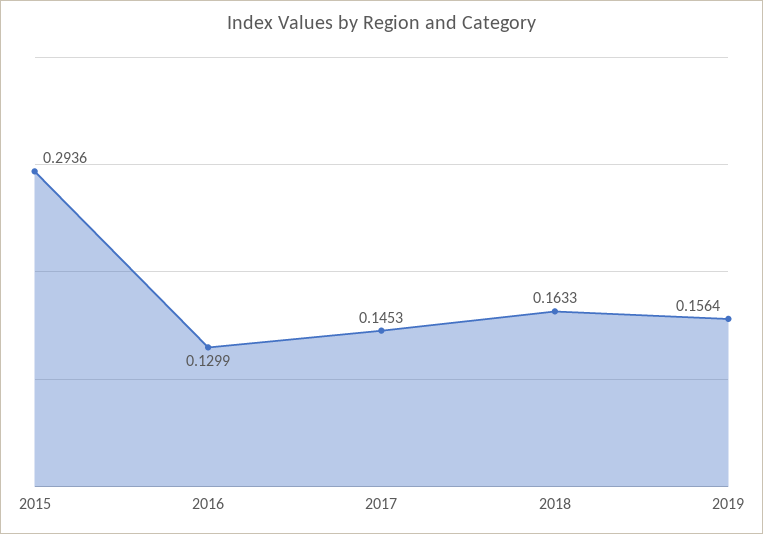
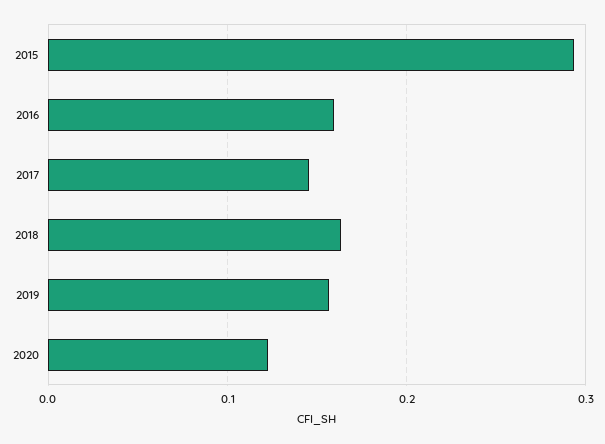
2016: 0.1299 -> 0.16
2020: none -> 0.12

